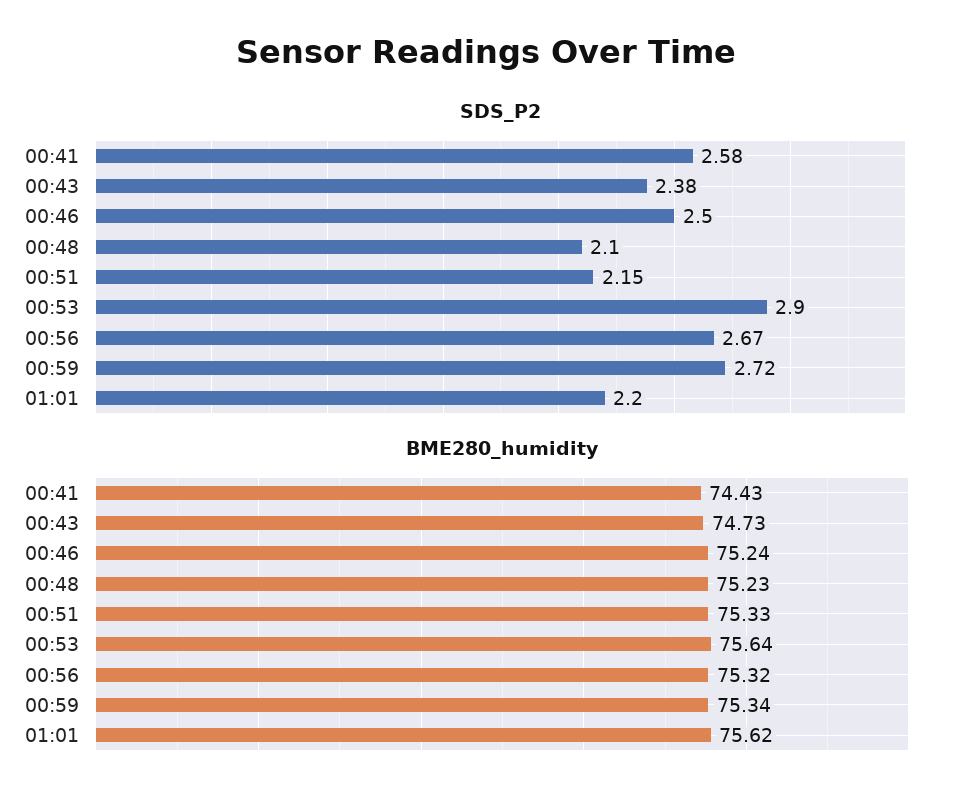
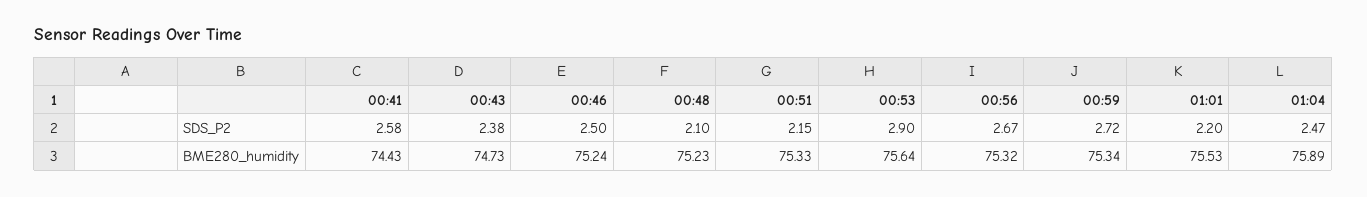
BME280_humidity, 01:01: 75.62 -> 75.53
SDS_P2, 01:04: none -> 2.47
BME280_humidity, 01:04: none -> 75.89

